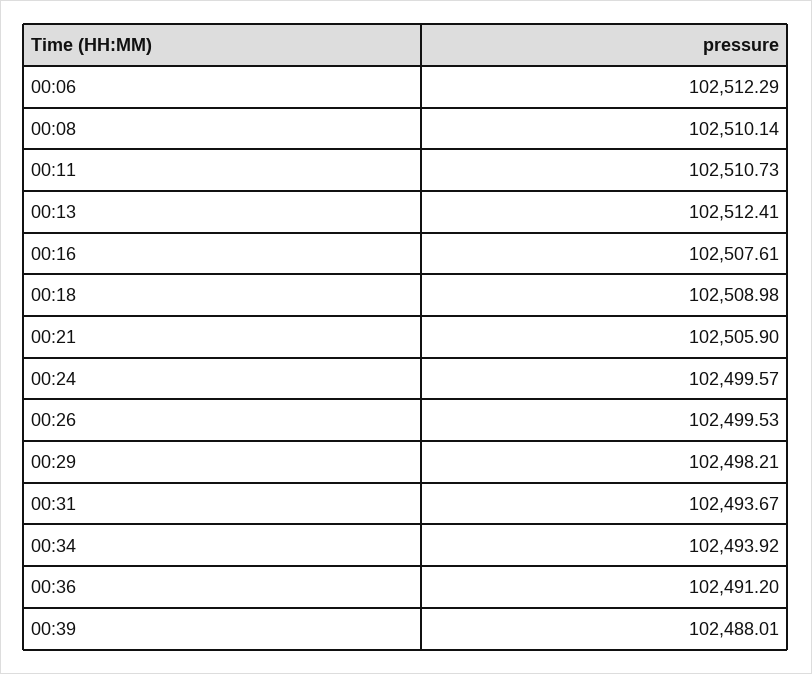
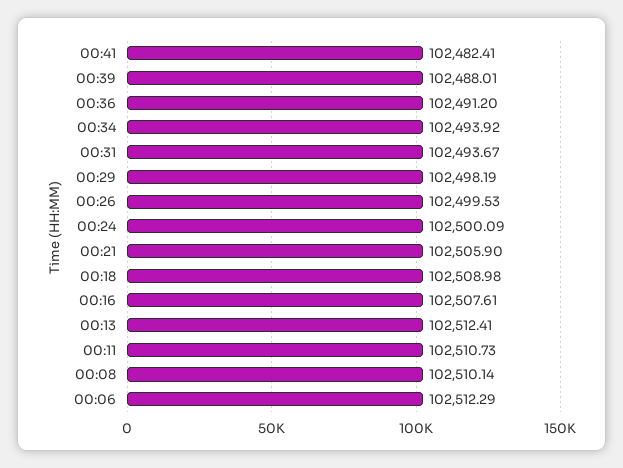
00:24: 102499.57 -> 102500.09
00:29: 102498.21 -> 102498.19
00:41: none -> 102482.41

